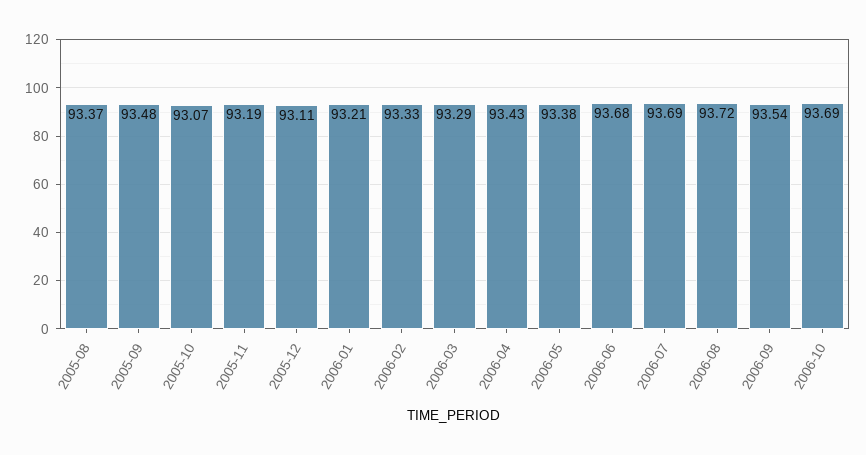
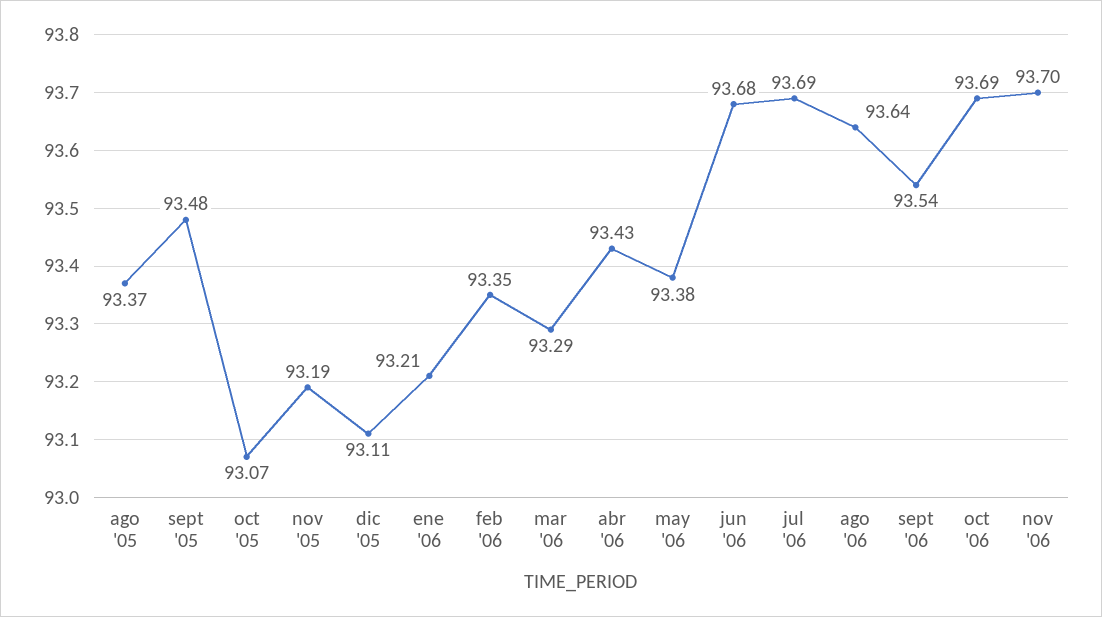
2006-02: 93.33 -> 93.35
2006-08: 93.72 -> 93.64
nov '06: none -> 93.7

